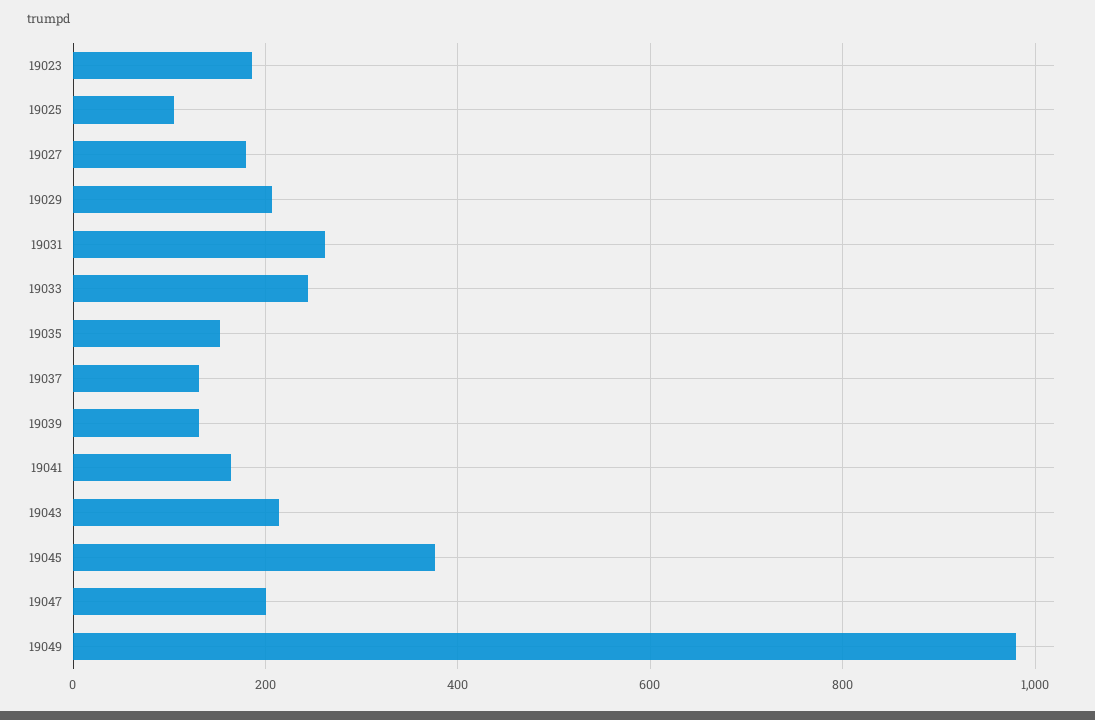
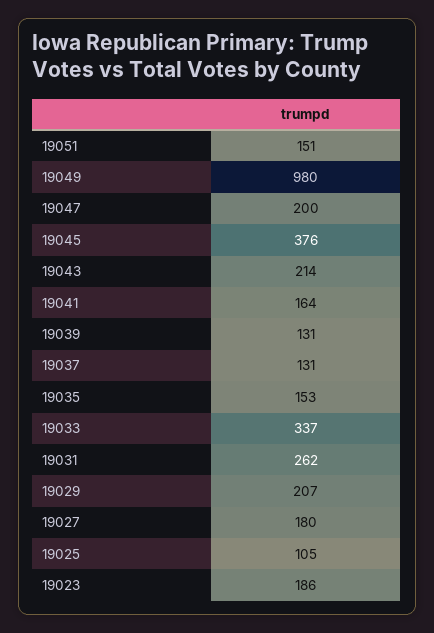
19033: 240 -> 337
19051: none -> 151

